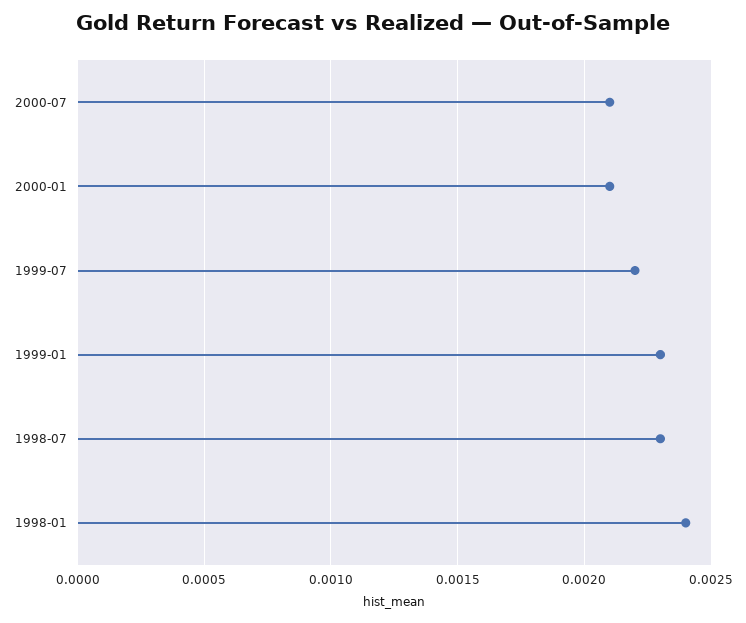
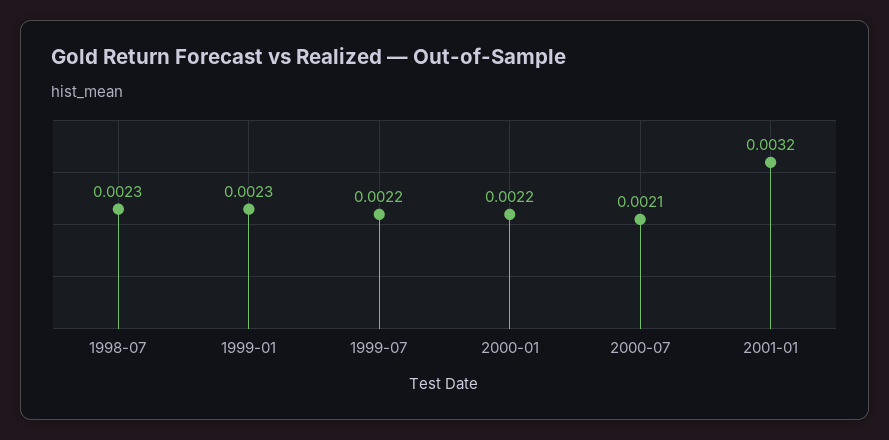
2000-01: 0.0021 -> 0.0022
1998-01: 0.0024 -> none
2001-01: none -> 0.0032

